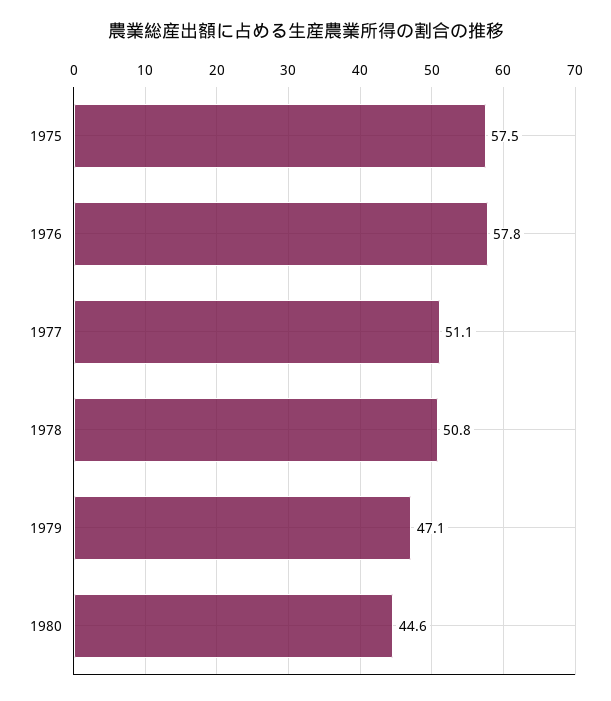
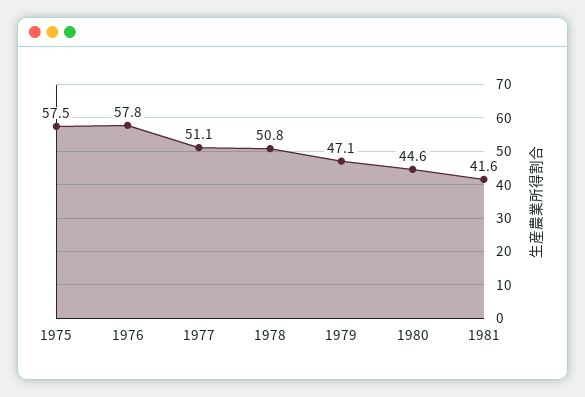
1981: none -> 41.6

